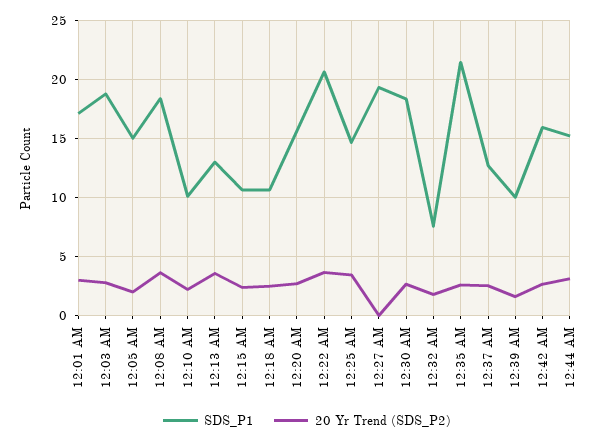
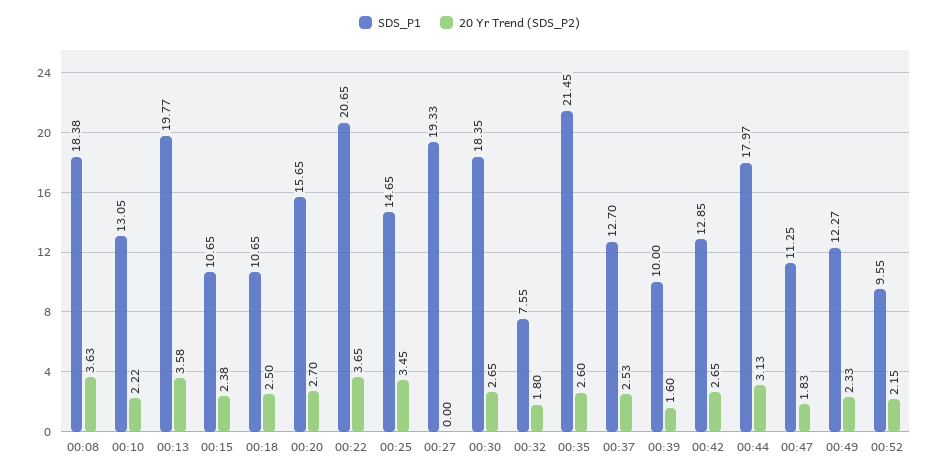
SDS_P1, 12:01 AM: 17 -> none
20 Yr Trend (SDS_P2), 12:01 AM: 3 -> none
SDS_P1, 12:03 AM: 19 -> none
20 Yr Trend (SDS_P2), 12:03 AM: 3 -> none
SDS_P1, 12:05 AM: 15 -> none
20 Yr Trend (SDS_P2), 12:05 AM: 2 -> none
SDS_P1, 12:10 AM: 10 -> 13.05
SDS_P1, 12:13 AM: 13 -> 19.77
SDS_P1, 12:42 AM: 16 -> 12.85
SDS_P1, 12:44 AM: 15 -> 17.97
SDS_P1, 00:47: none -> 11.25
20 Yr Trend (SDS_P2), 00:47: none -> 1.83
SDS_P1, 00:49: none -> 12.27
20 Yr Trend (SDS_P2), 00:49: none -> 2.33
SDS_P1, 00:52: none -> 9.55
20 Yr Trend (SDS_P2), 00:52: none -> 2.15

